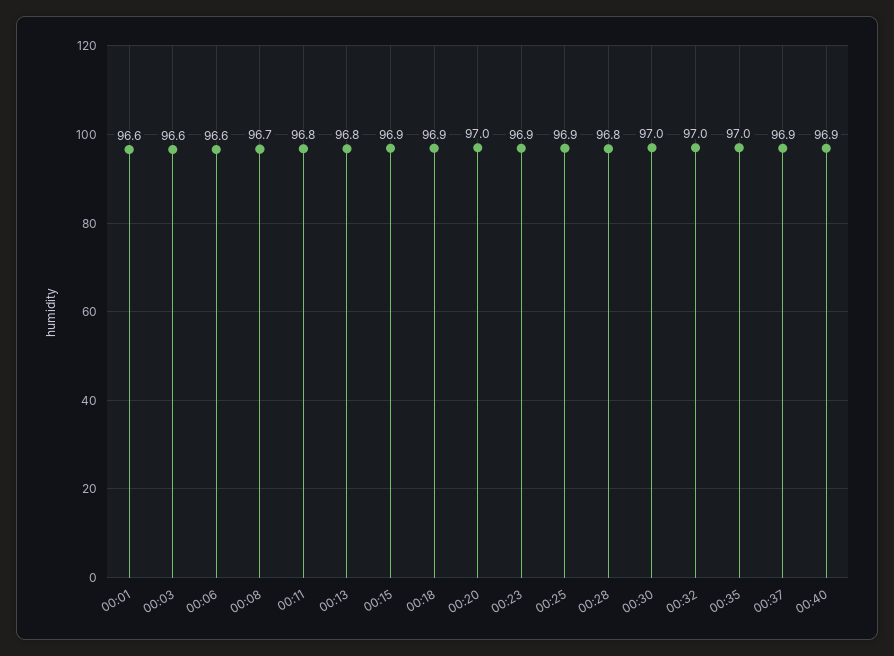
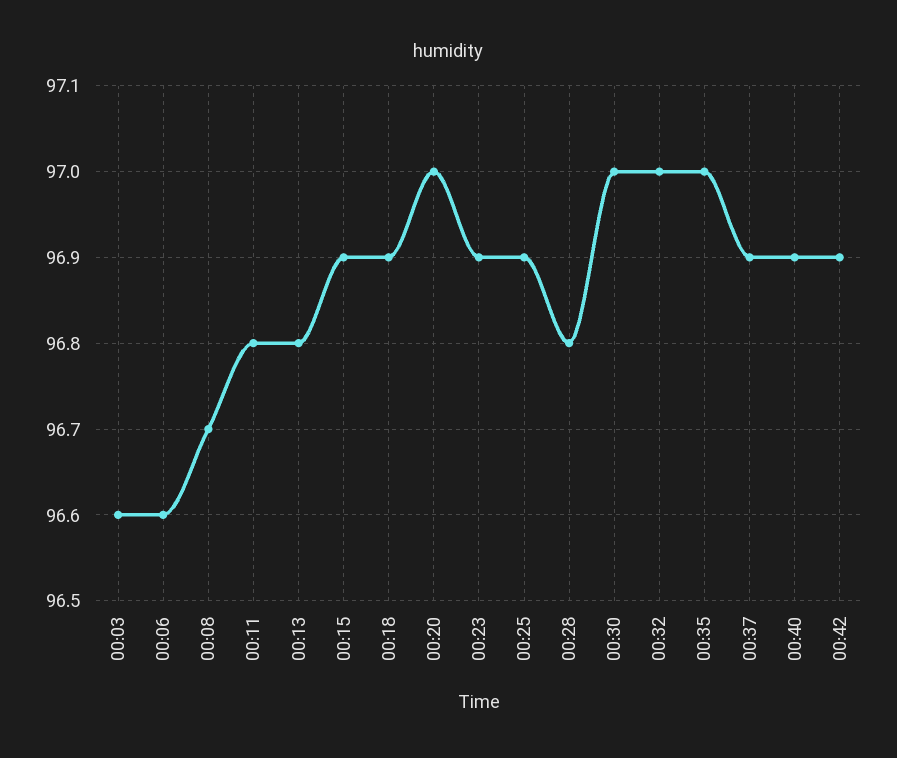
00:01: 96.6 -> none
00:42: none -> 96.9

